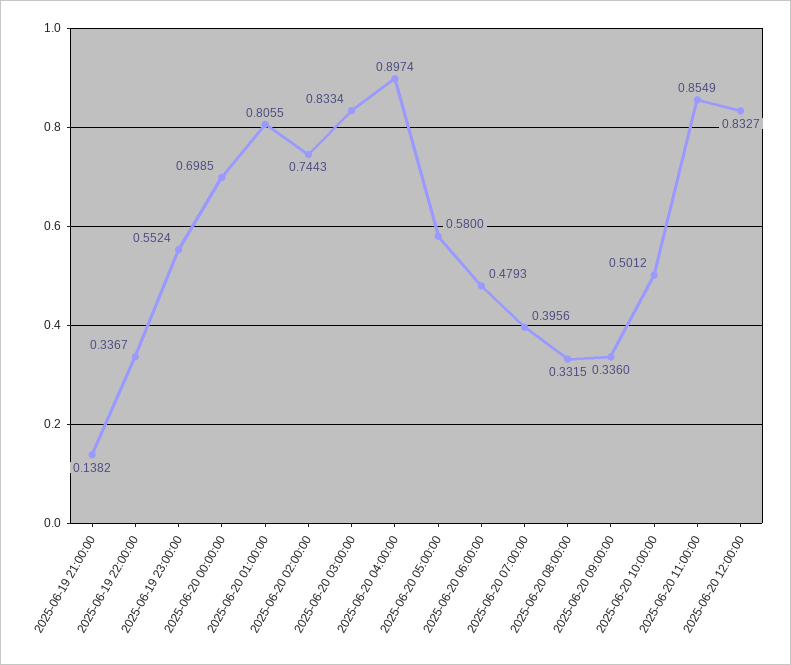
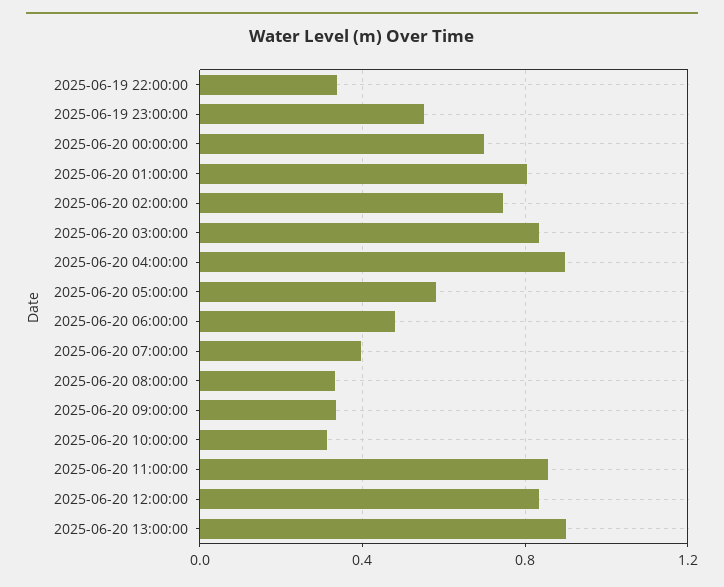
2025-06-19 21:00:00: 0.1382 -> none
2025-06-20 10:00:00: 0.5012 -> 0.3
2025-06-20 13:00:00: none -> 0.9

